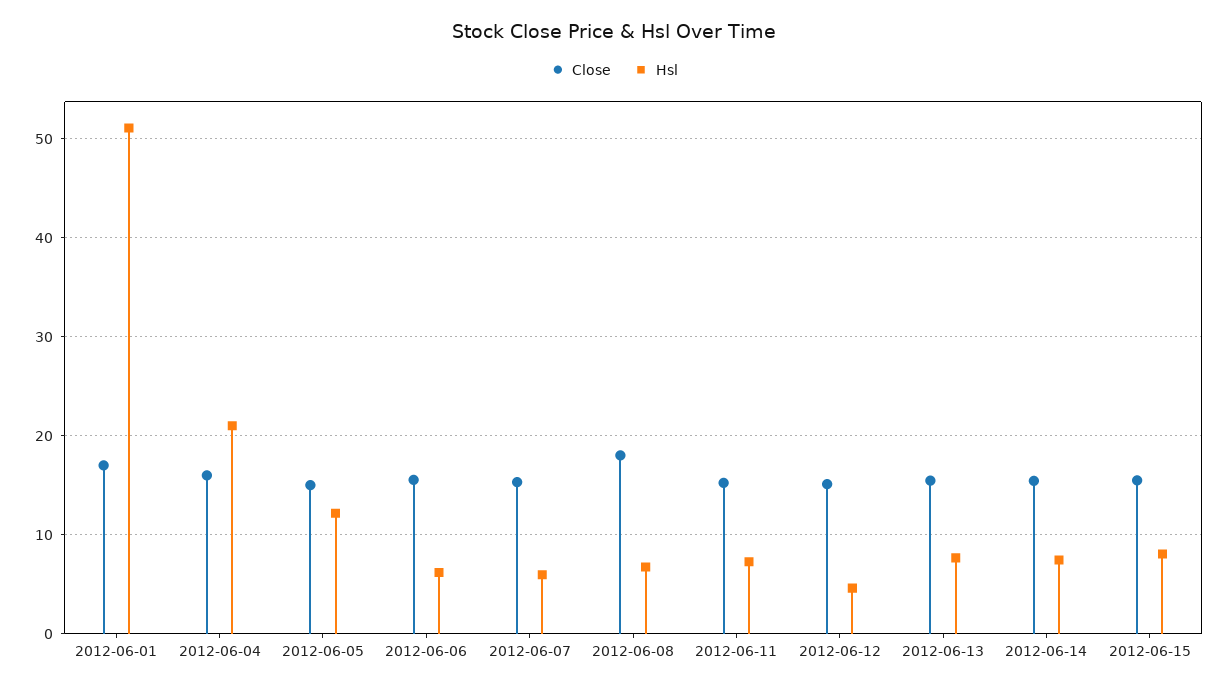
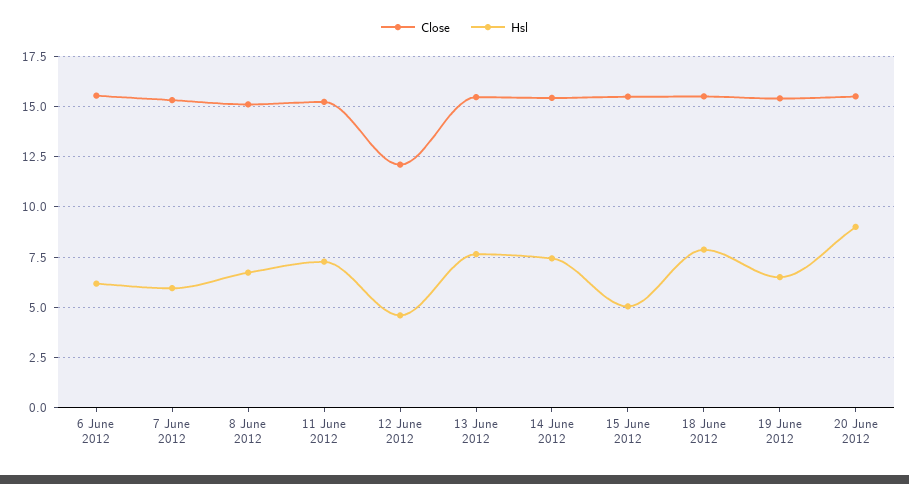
Close, 2012-06-01: 17 -> none
Hsl, 2012-06-01: 51 -> none
Close, 2012-06-04: 16 -> none
Hsl, 2012-06-04: 21 -> none
Close, 2012-06-05: 15 -> none
Hsl, 2012-06-05: 12 -> none
Close, 2012-06-08: 18 -> 15
Close, 2012-06-12: 15 -> 12
Hsl, 2012-06-15: 8 -> 5
Close, 18 June 2012: none -> 15.5
Hsl, 18 June 2012: none -> 8
Close, 19 June 2012: none -> 15.5
Hsl, 19 June 2012: none -> 6.5
Close, 20 June 2012: none -> 15.5
Hsl, 20 June 2012: none -> 9

